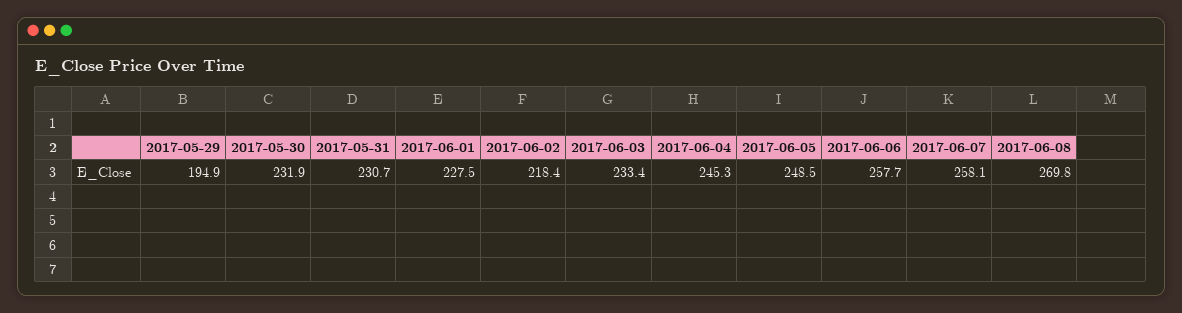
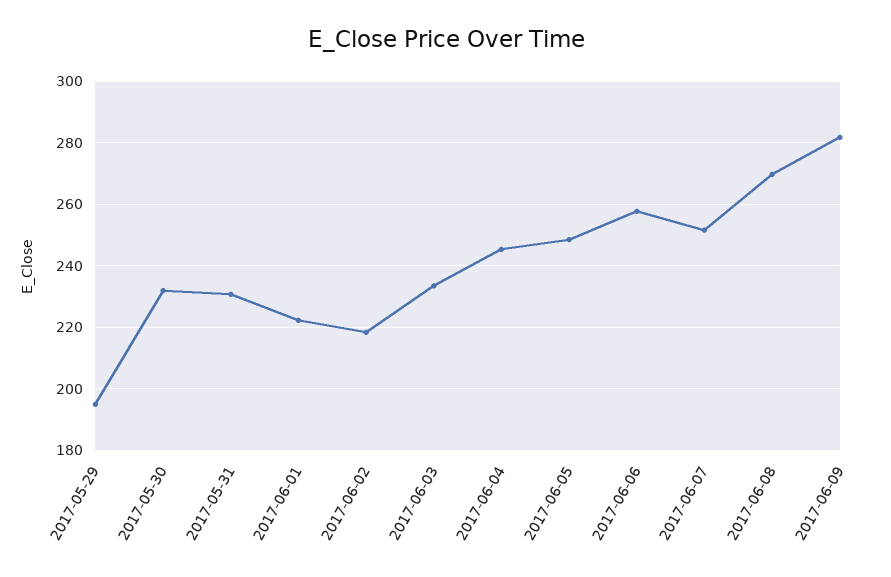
2017-06-01: 227.5 -> 222
2017-06-07: 258.1 -> 252
2017-06-09: none -> 282

